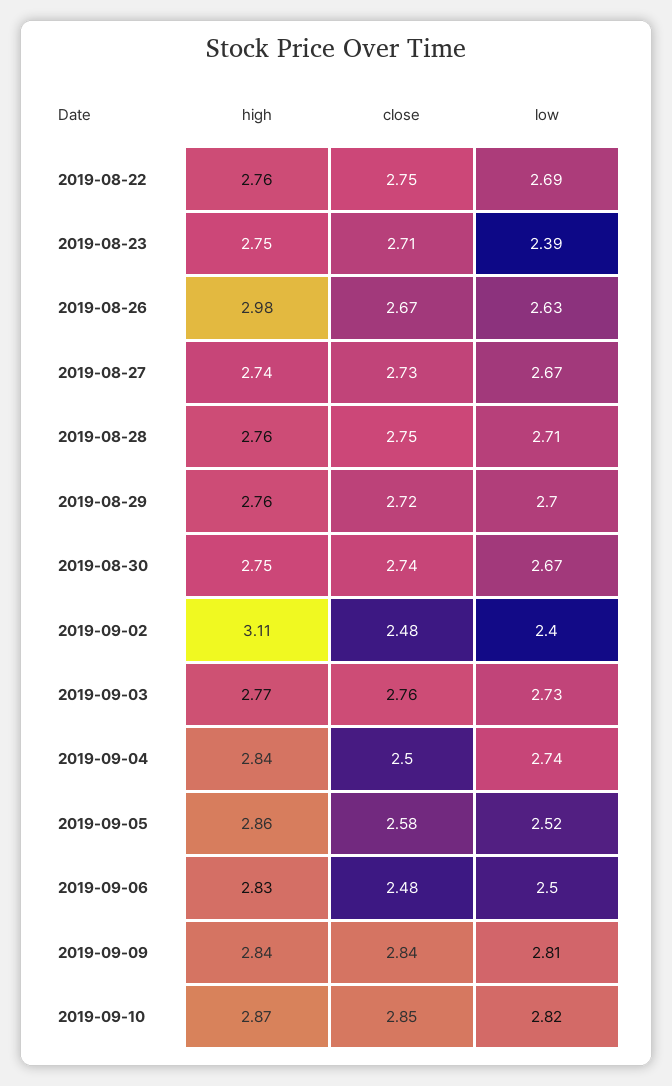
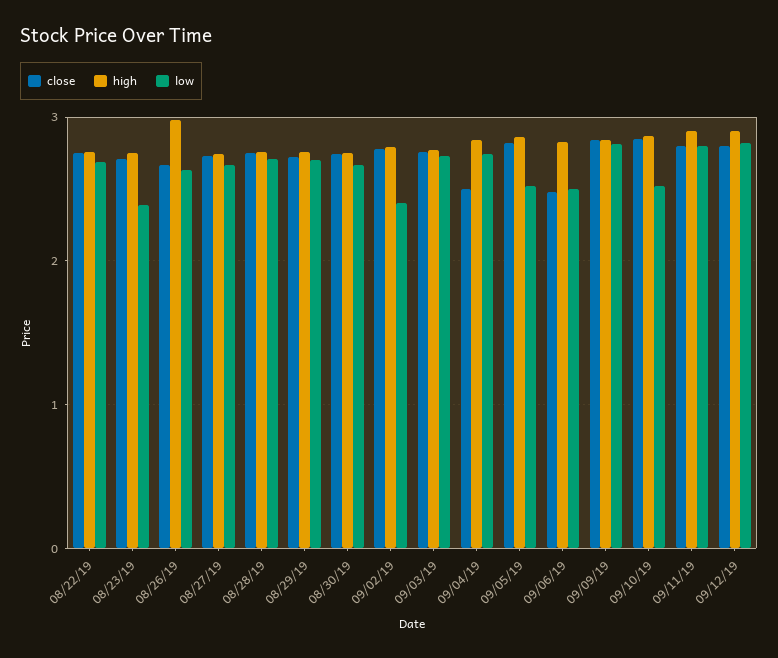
high, 2019-09-02: 3.11 -> 2.8
close, 2019-09-02: 2.48 -> 2.8
close, 2019-09-05: 2.58 -> 2.8
low, 2019-09-10: 2.82 -> 2.5
close, 09/11/19: none -> 2.8
high, 09/11/19: none -> 2.9
low, 09/11/19: none -> 2.8
close, 09/12/19: none -> 2.8
high, 09/12/19: none -> 2.9
low, 09/12/19: none -> 2.8

